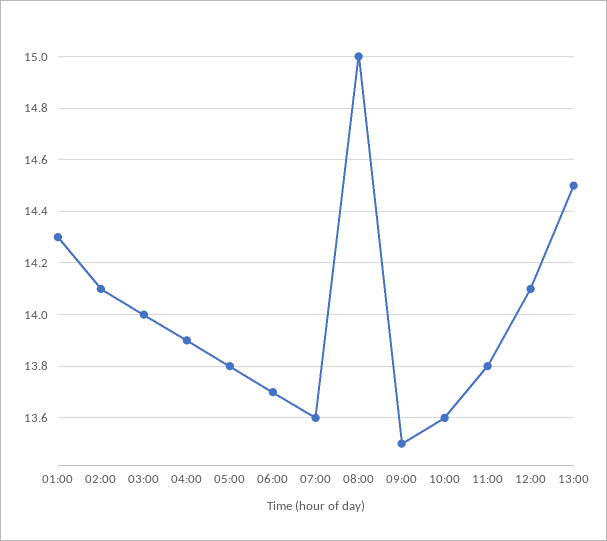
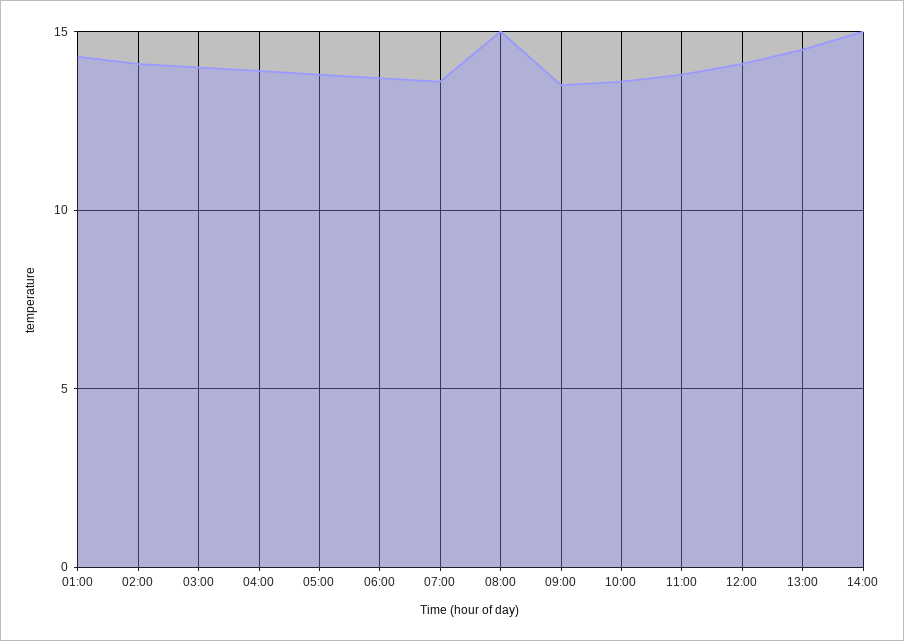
14:00: none -> 15

